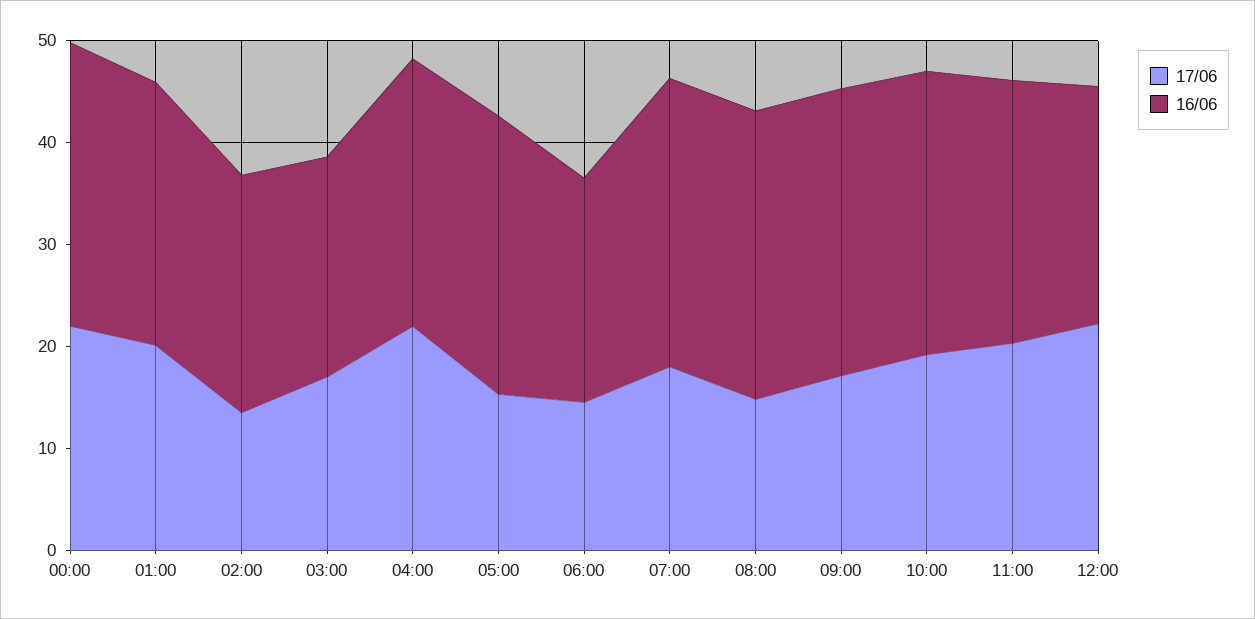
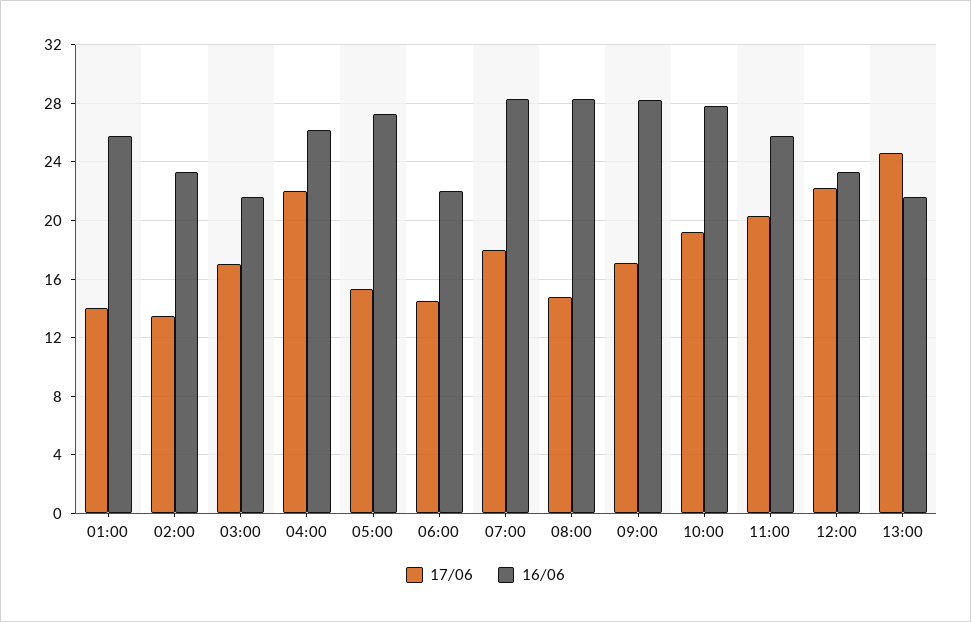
17/06, 00:00: 22 -> none
16/06, 00:00: 28 -> none
17/06, 01:00: 20 -> 14
17/06, 13:00: none -> 24.5
16/06, 13:00: none -> 21.5

